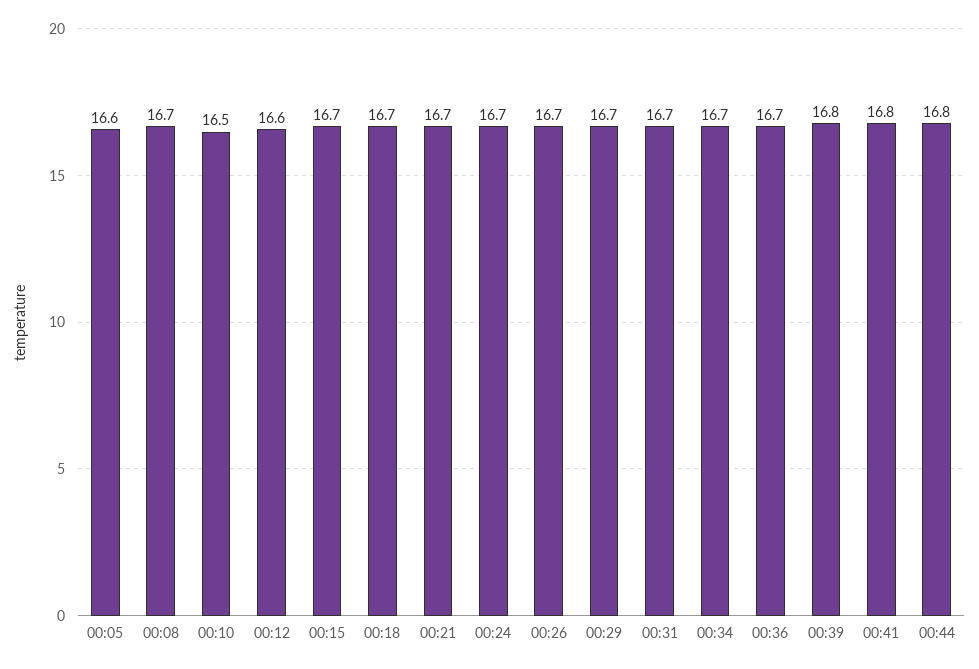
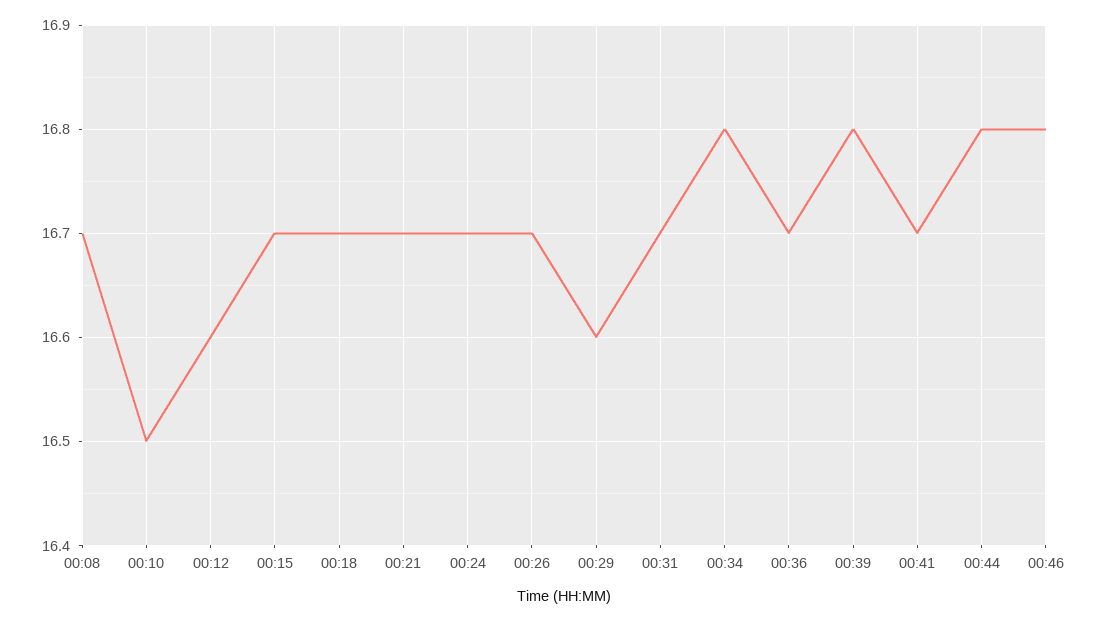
00:05: 16.6 -> none
00:29: 16.7 -> 16.6
00:34: 16.7 -> 16.8
00:41: 16.8 -> 16.7
00:46: none -> 16.8

